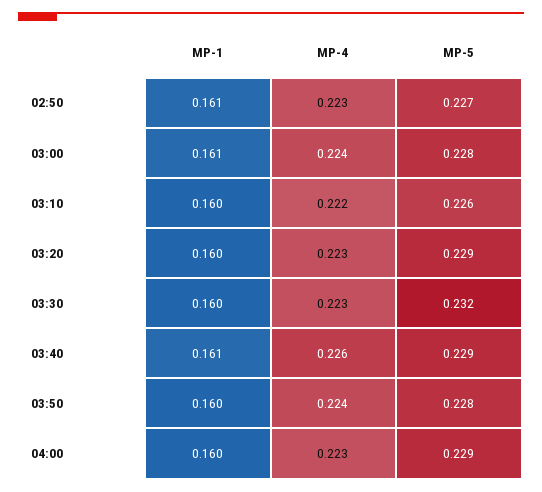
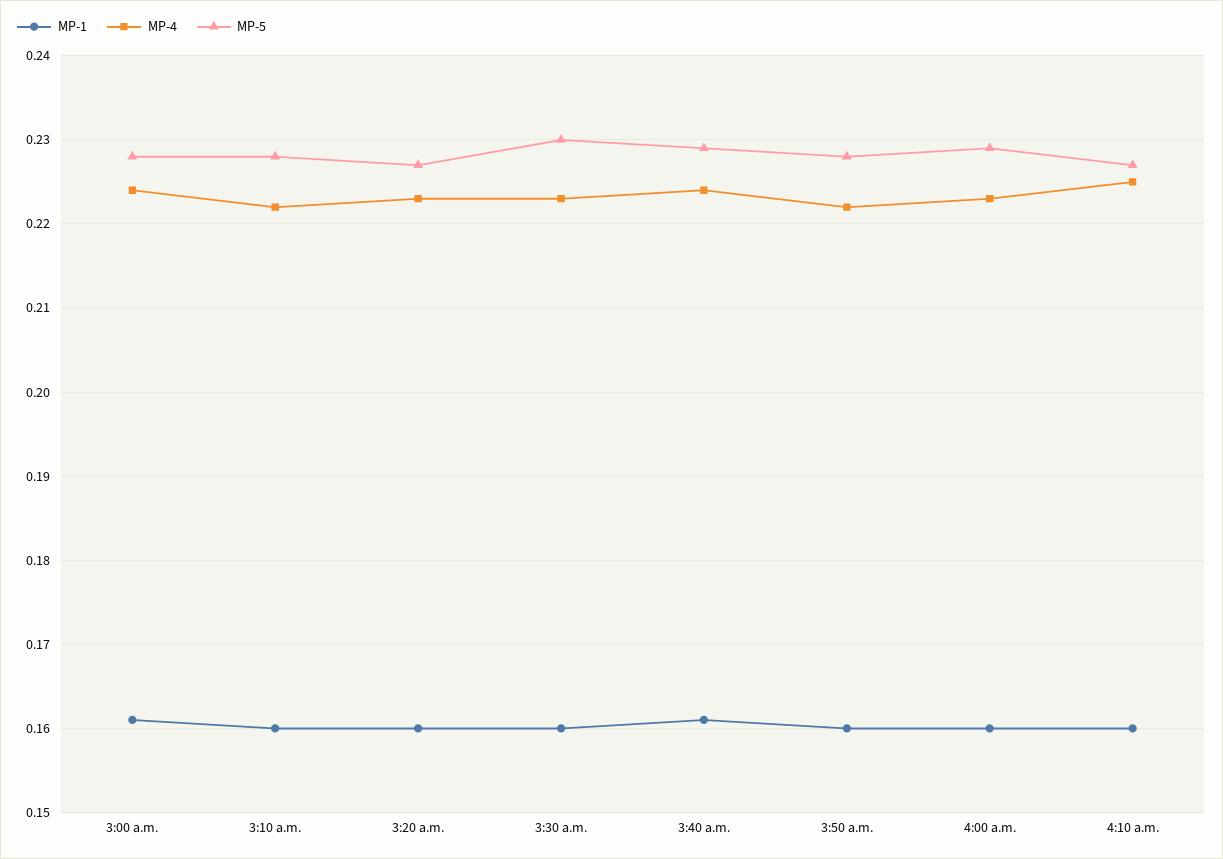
MP-1, 02:50: 0.161 -> none
MP-4, 02:50: 0.223 -> none
MP-5, 02:50: 0.227 -> none
MP-5, 03:10: 0.226 -> 0.228
MP-5, 03:20: 0.229 -> 0.227
MP-5, 03:30: 0.232 -> 0.23
MP-4, 03:40: 0.226 -> 0.224
MP-4, 03:50: 0.224 -> 0.222
MP-1, 4:10 a.m.: none -> 0.16
MP-4, 4:10 a.m.: none -> 0.225
MP-5, 4:10 a.m.: none -> 0.227

